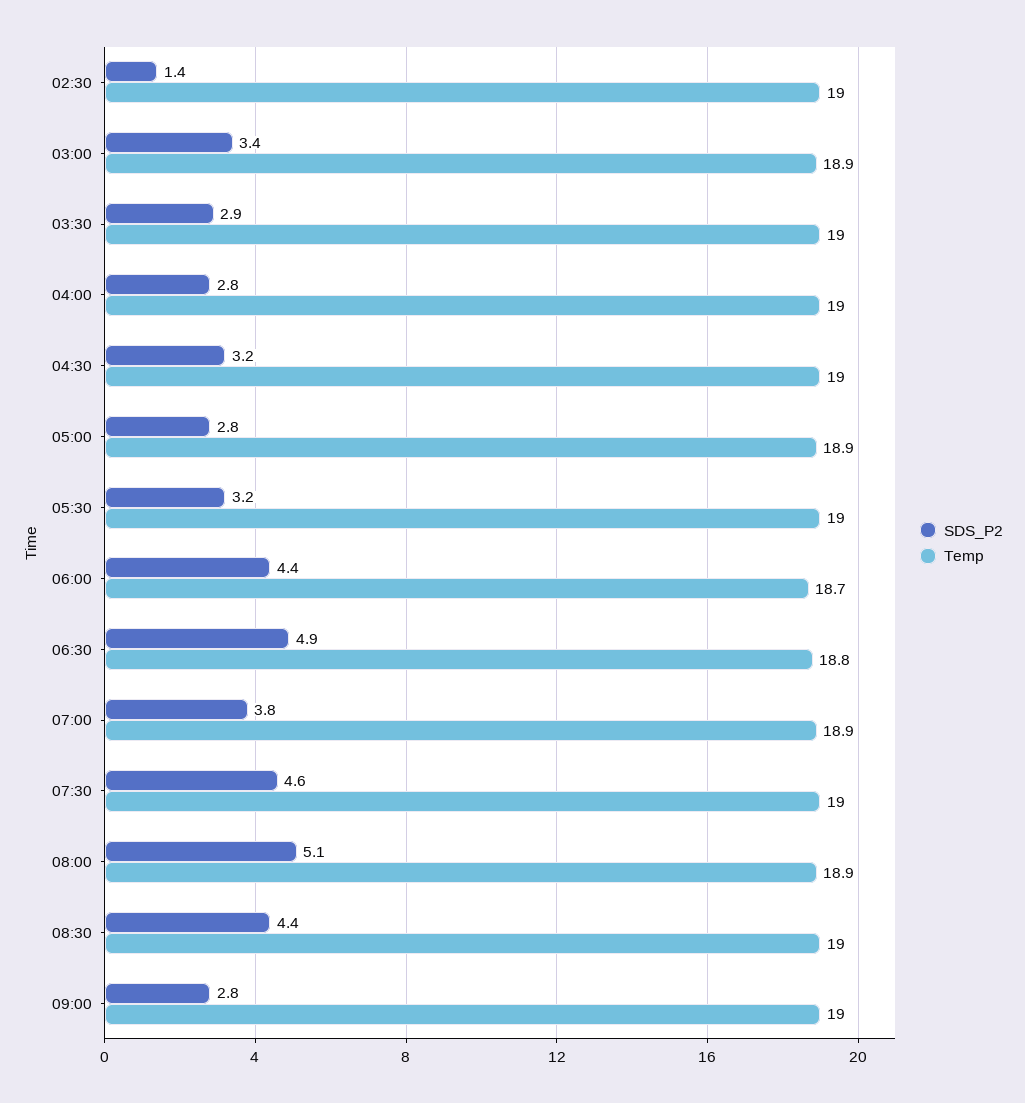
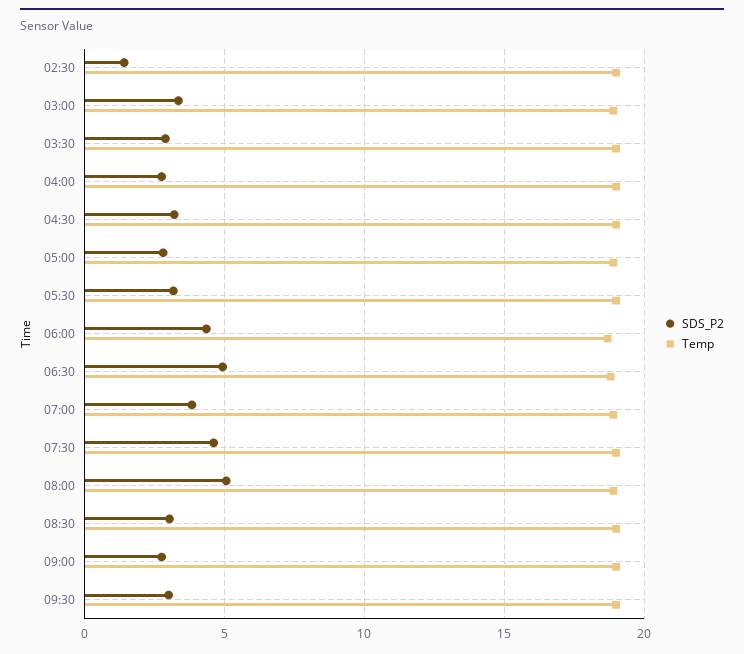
SDS_P2, 08:30: 4.4 -> 3
SDS_P2, 09:30: none -> 3
Temp, 09:30: none -> 19

